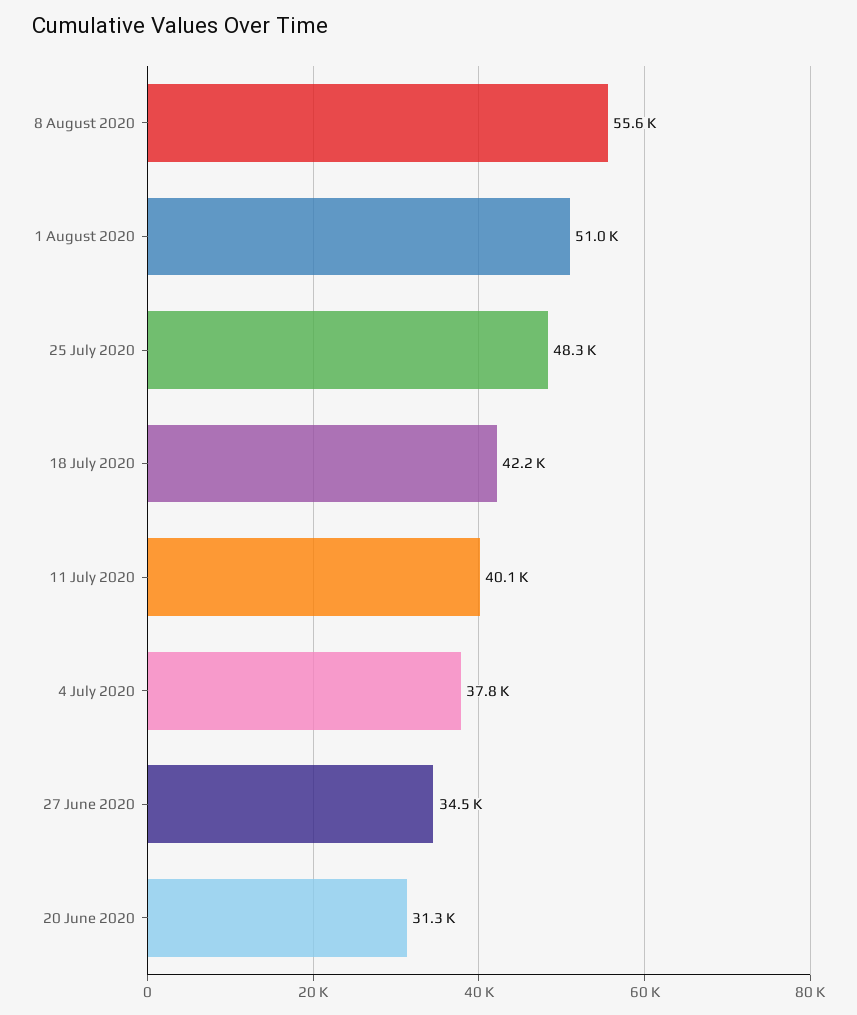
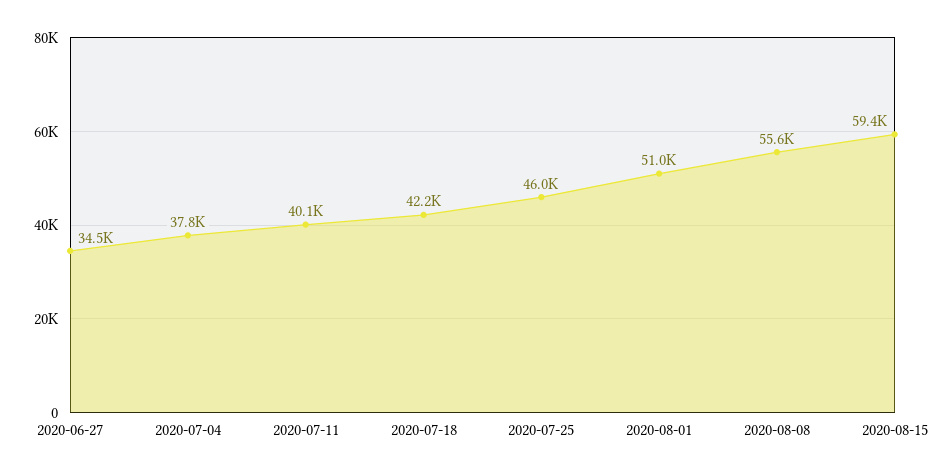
25 July 2020: 48300 -> 46000
20 June 2020: 31300 -> none
2020-08-15: none -> 59400

